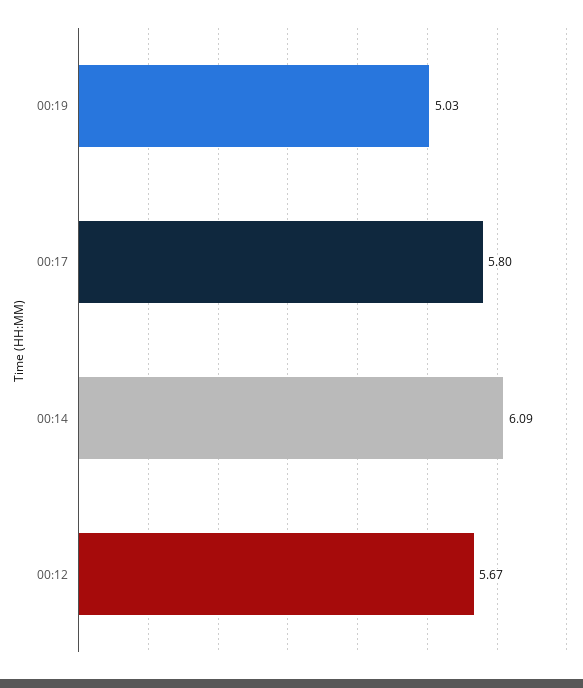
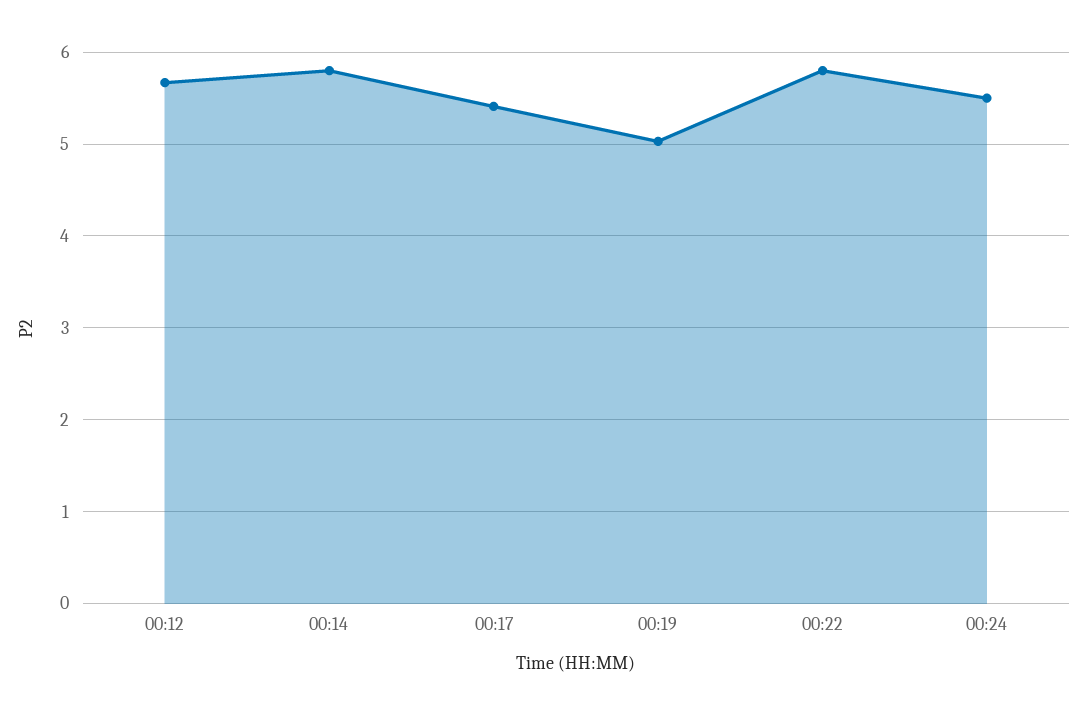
00:17: 5.8 -> 5.4
00:14: 6.09 -> 5.8
00:22: none -> 5.8
00:24: none -> 5.5

